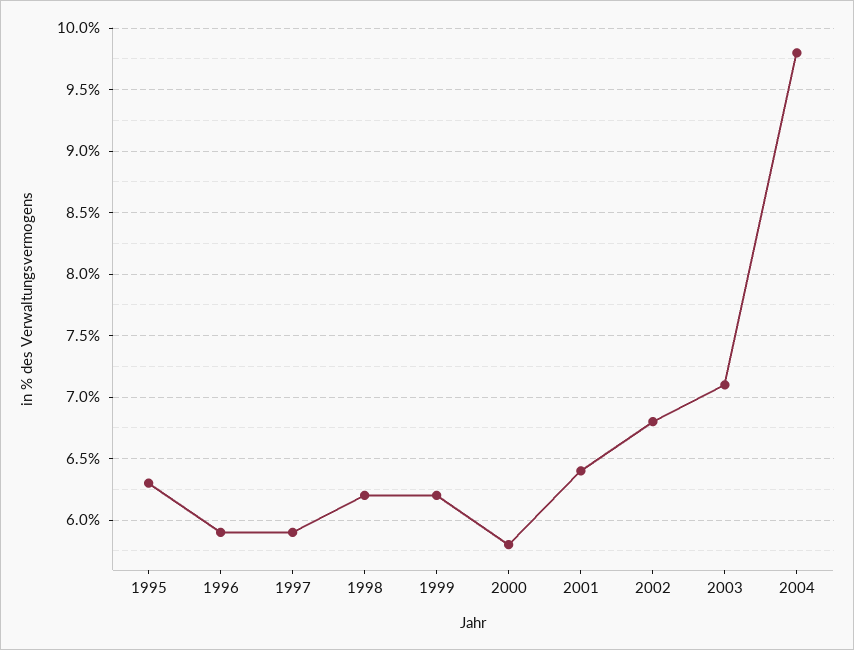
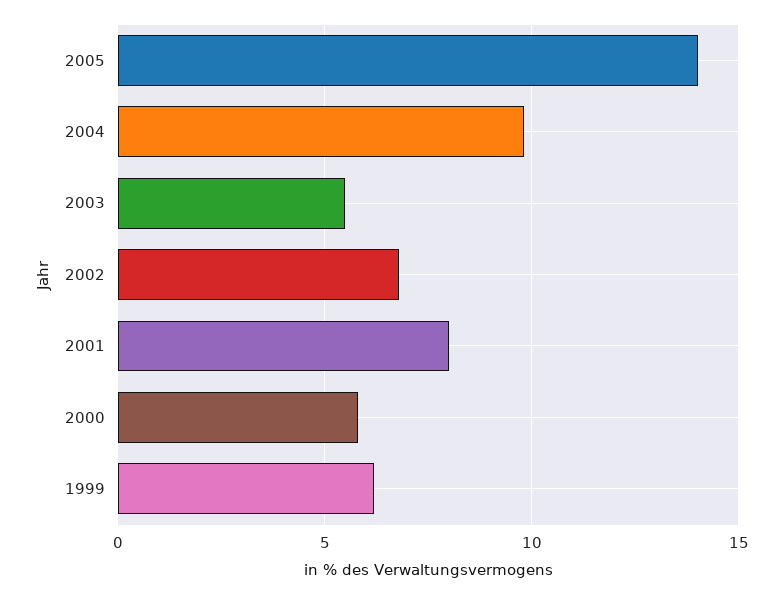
1995: 6.3 -> none
1996: 5.9 -> none
1997: 5.9 -> none
1998: 6.2 -> none
2001: 6.4 -> 8
2003: 7.1 -> 5.5
2005: none -> 14

